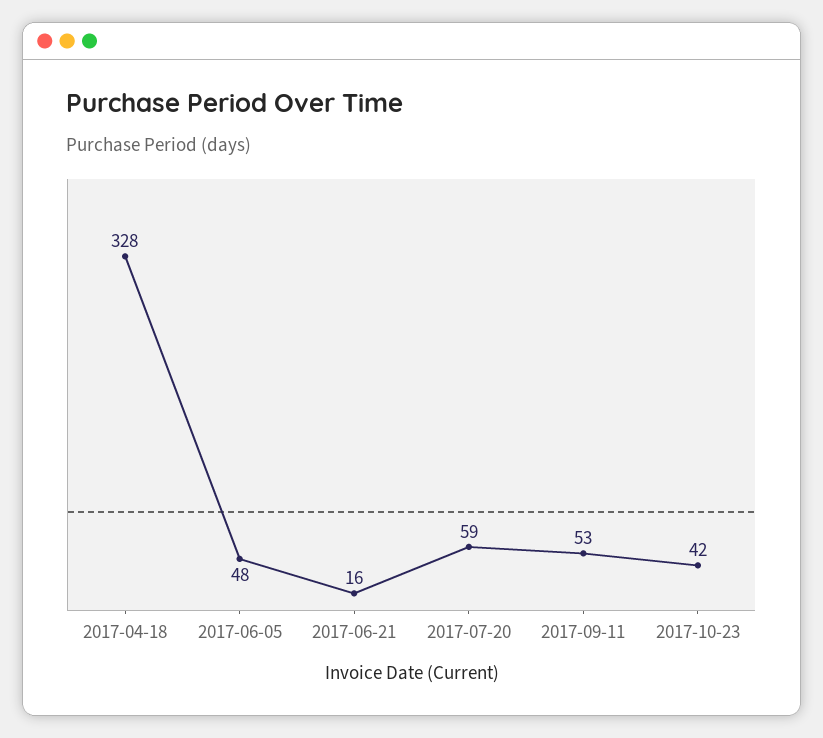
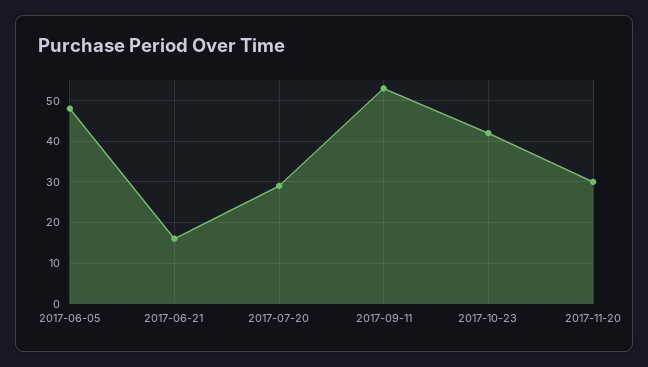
2017-04-18: 328 -> none
2017-07-20: 59 -> 30
2017-11-20: none -> 30

